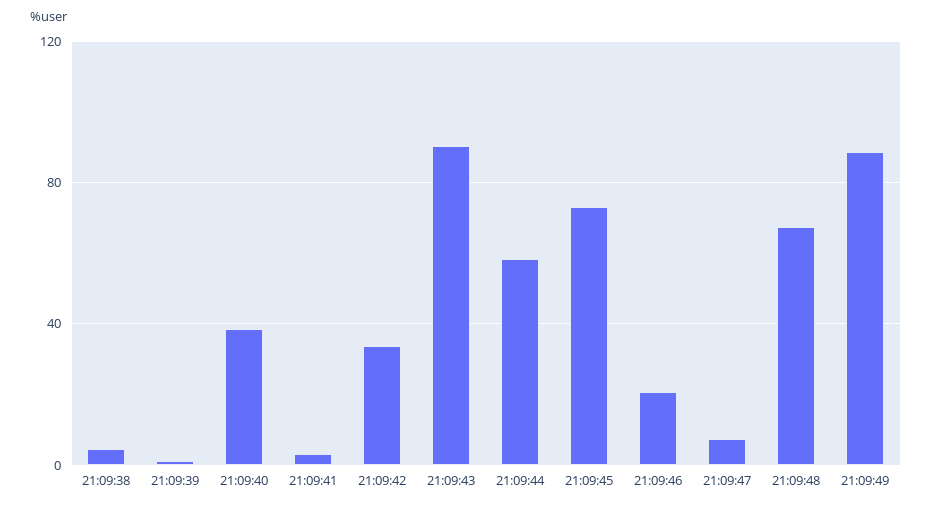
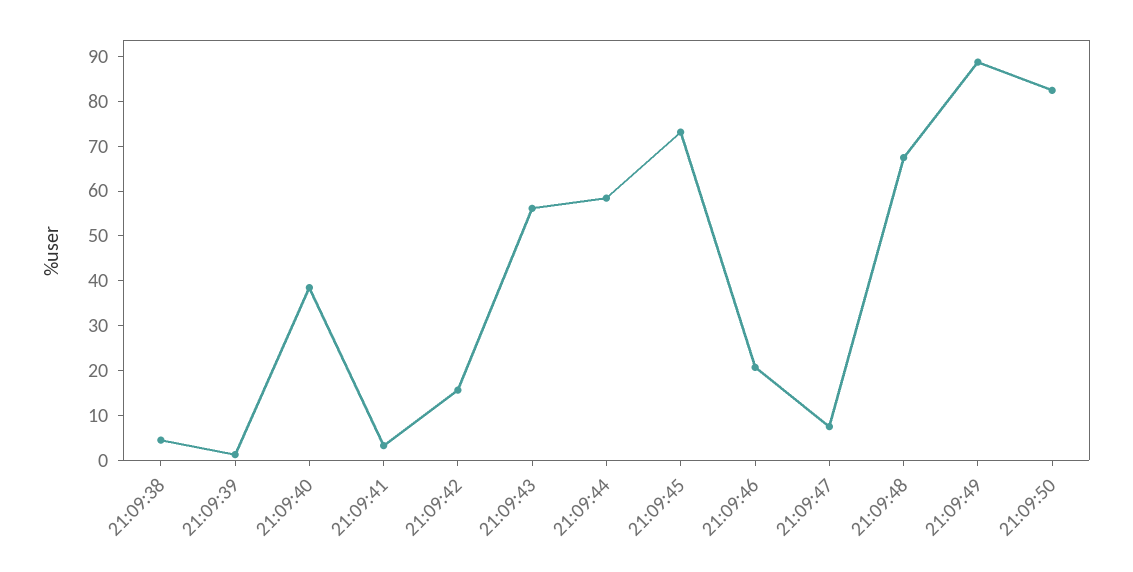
21:09:42: 35 -> 16
21:09:43: 90 -> 56
21:09:50: none -> 82

